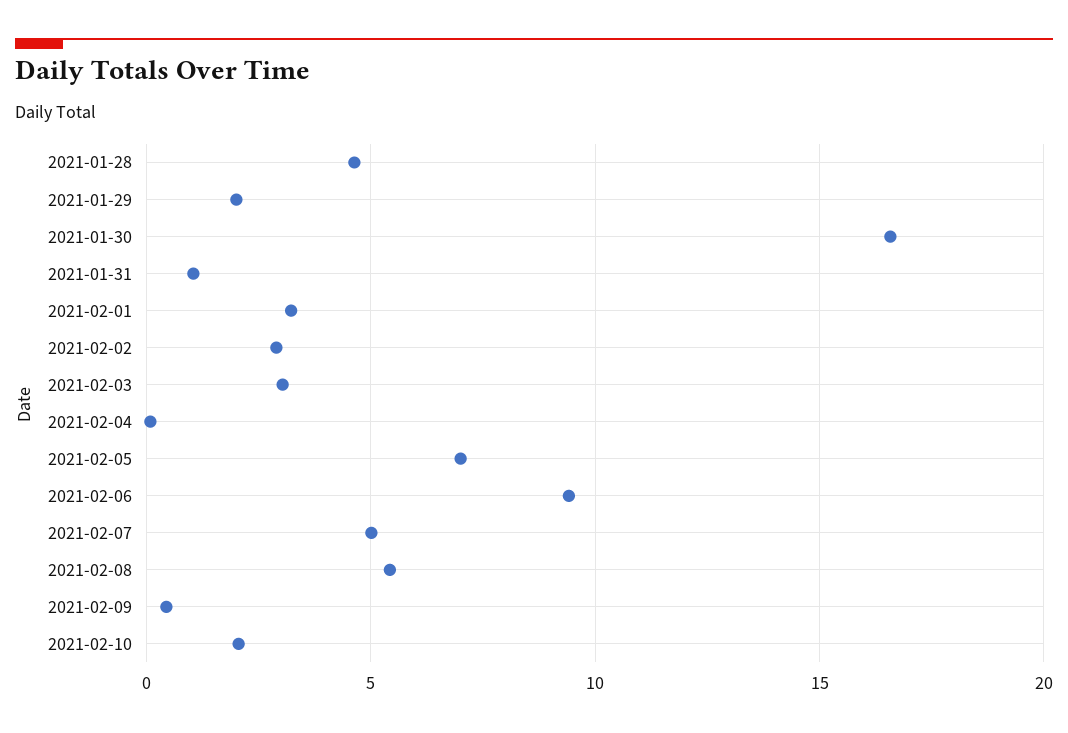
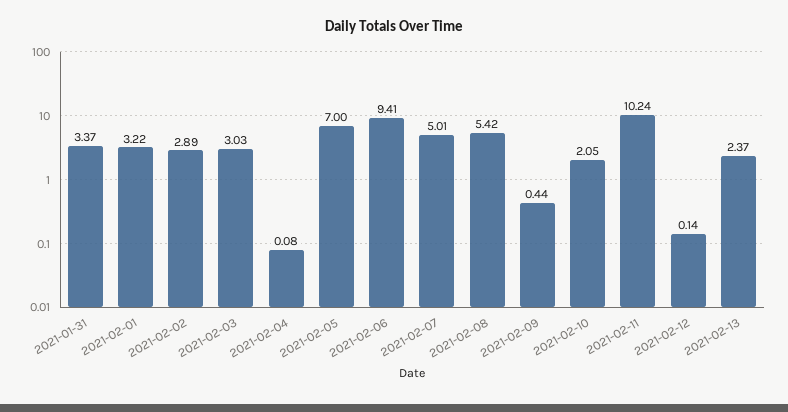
2021-01-28: 4.5 -> none
2021-01-29: 2 -> none
2021-01-30: 16.5 -> none
2021-01-31: 1 -> 3.37
2021-02-11: none -> 10.24
2021-02-12: none -> 0.14
2021-02-13: none -> 2.37

